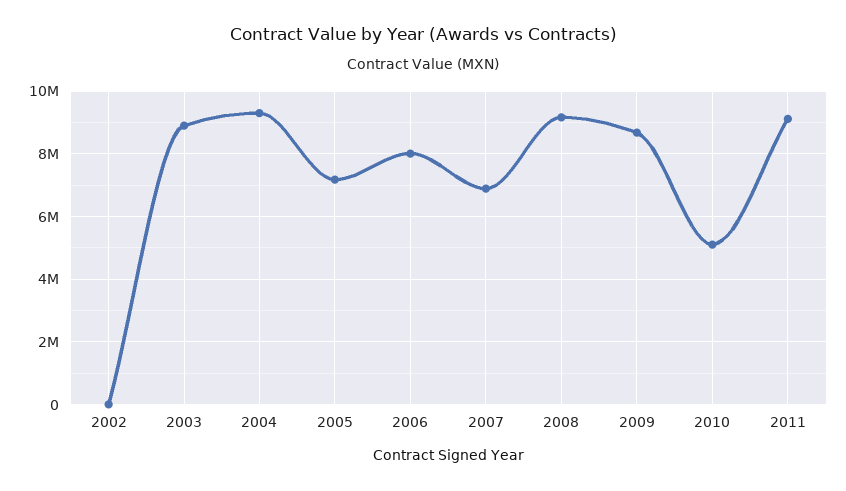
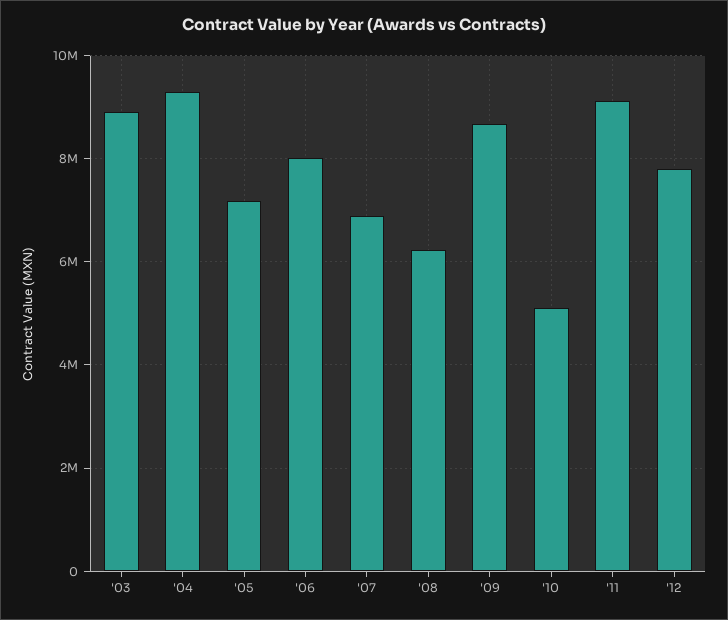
2002: 0 -> none
2008: 9200000 -> 6200000
'12: none -> 7800000

